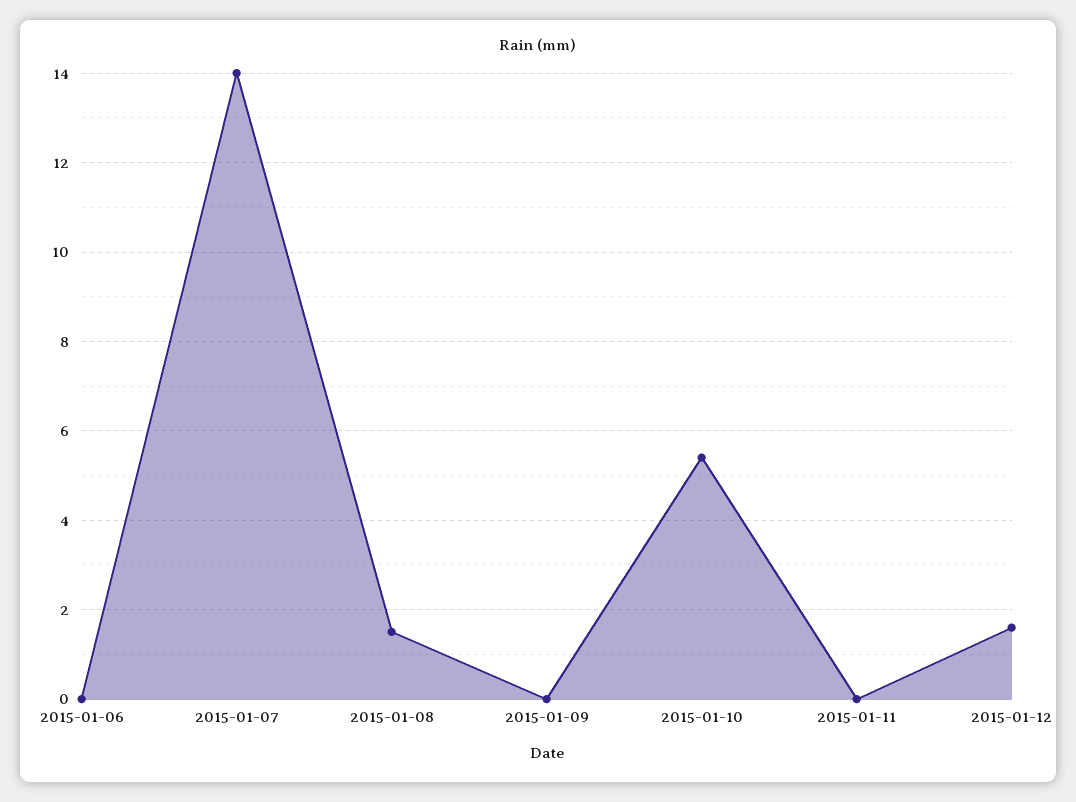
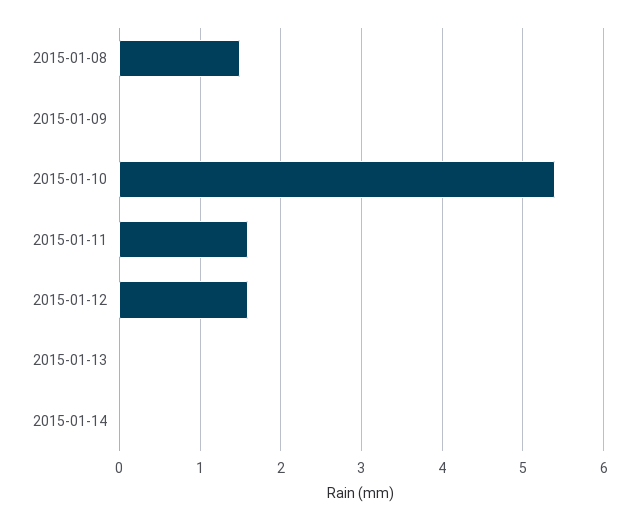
2015-01-06: 0 -> none
2015-01-07: 14 -> none
2015-01-11: 0 -> 1.6
2015-01-13: none -> 0
2015-01-14: none -> 0

